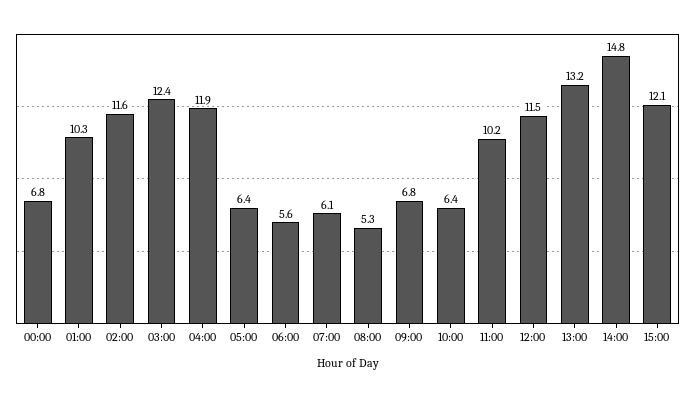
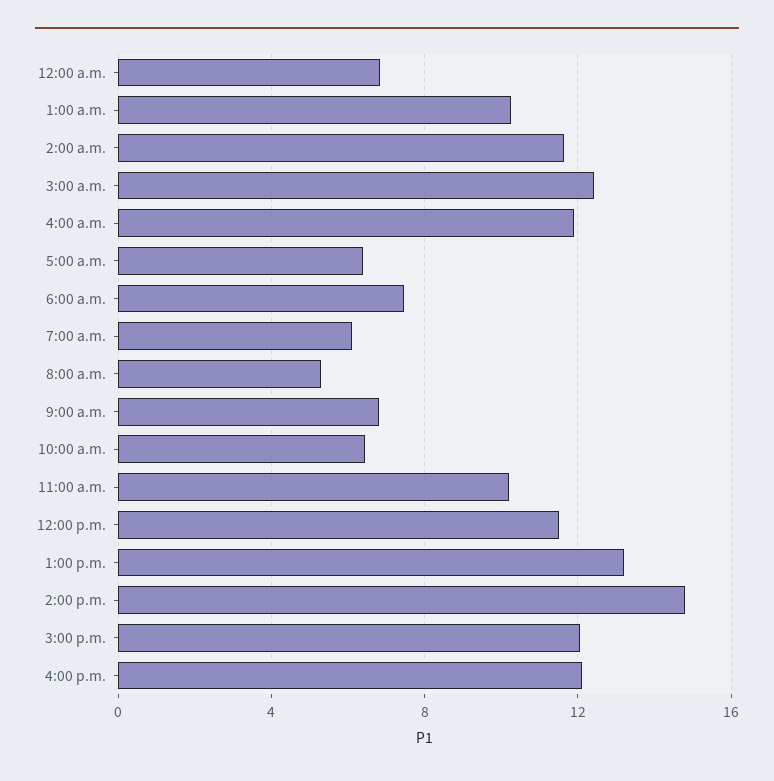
06:00: 5.6 -> 7.5
4:00 p.m.: none -> 12

